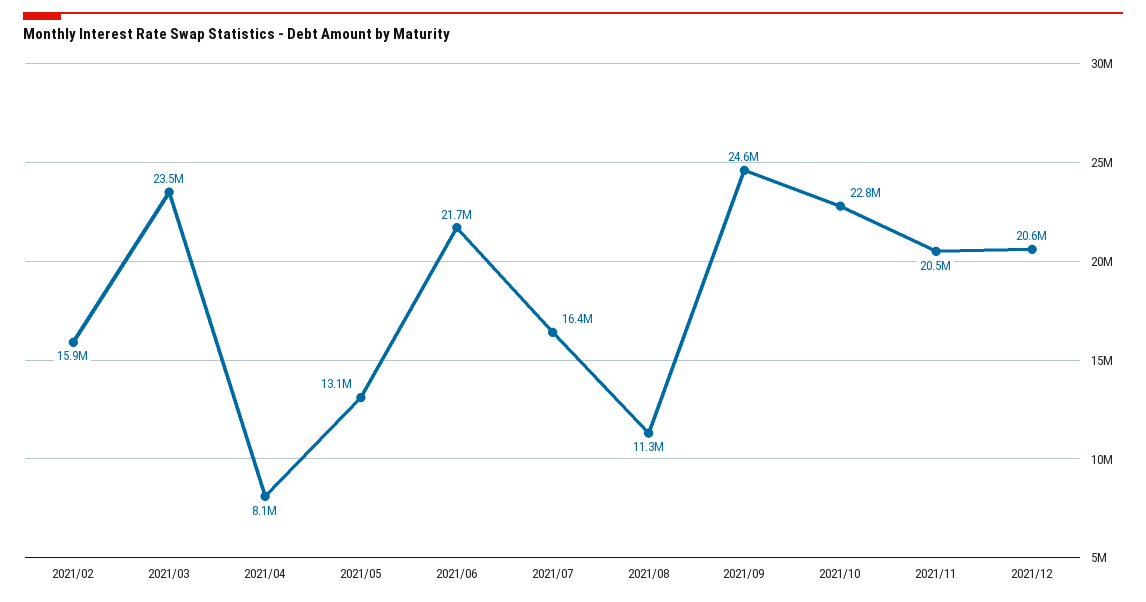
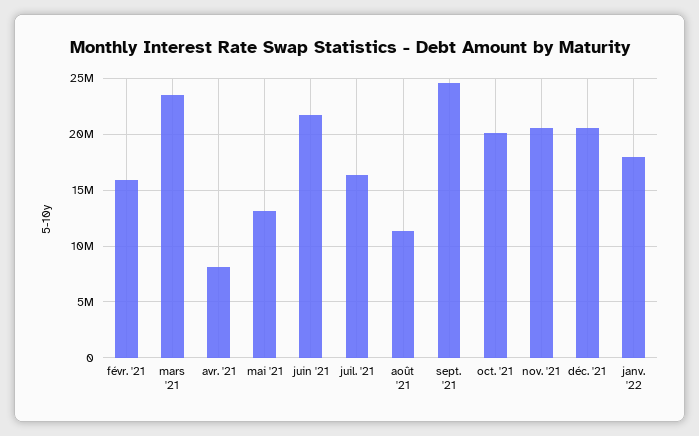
2021/10: 22800000 -> 20000000
janv. '22: none -> 18000000

